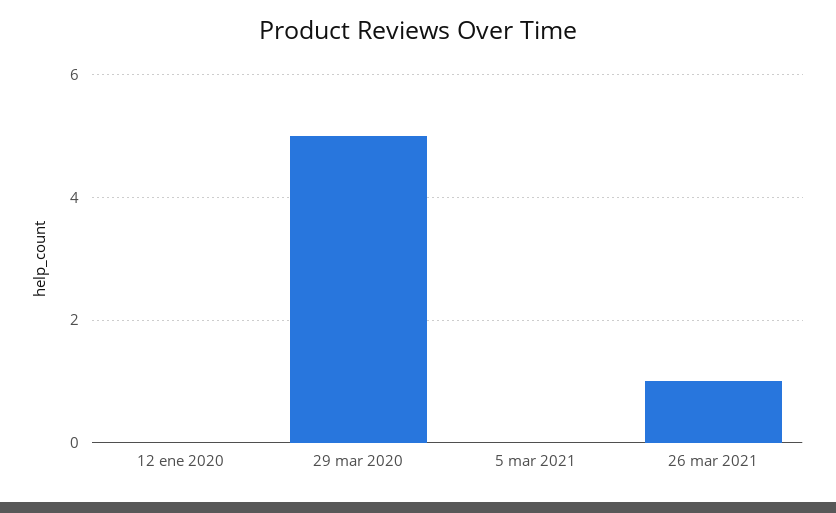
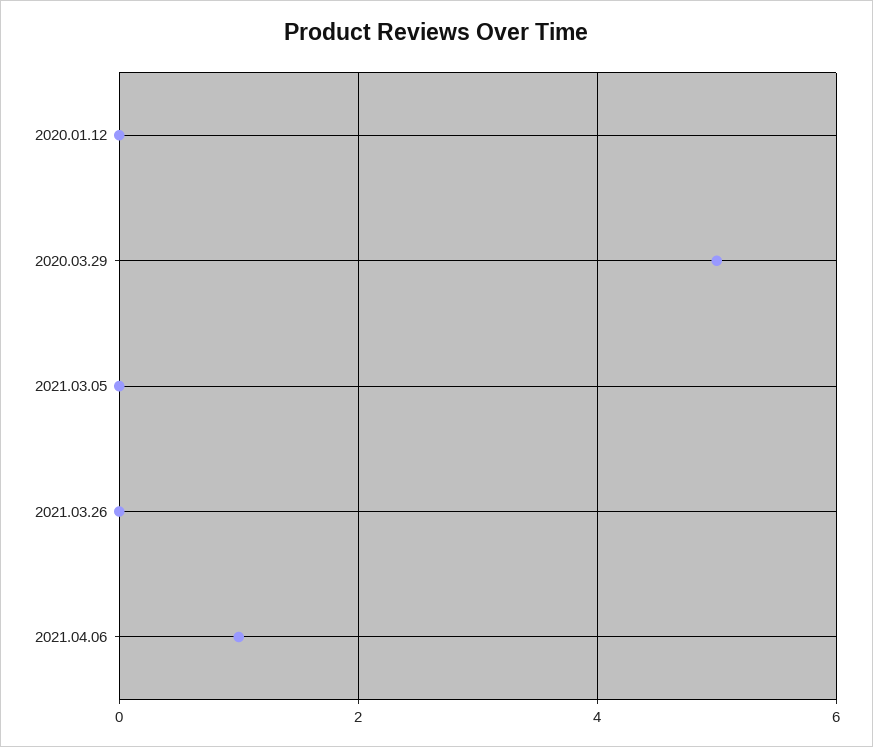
26 mar 2021: 1 -> 0
2021.04.06: none -> 1

